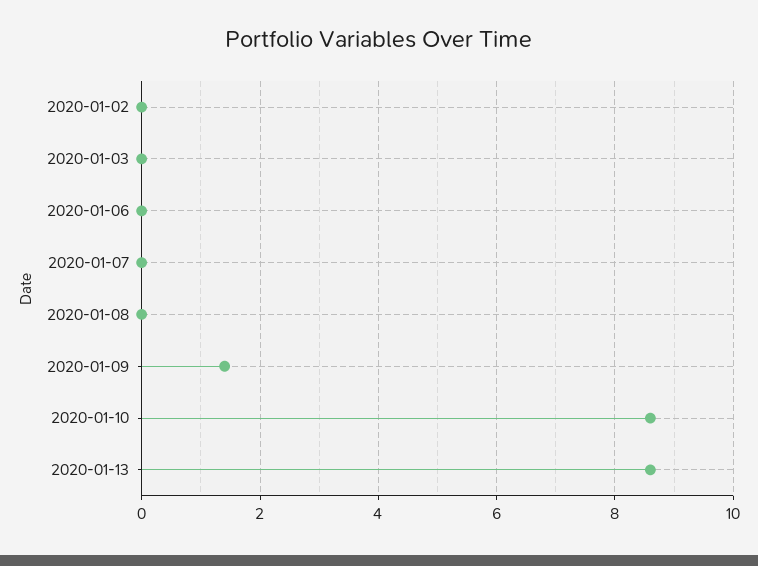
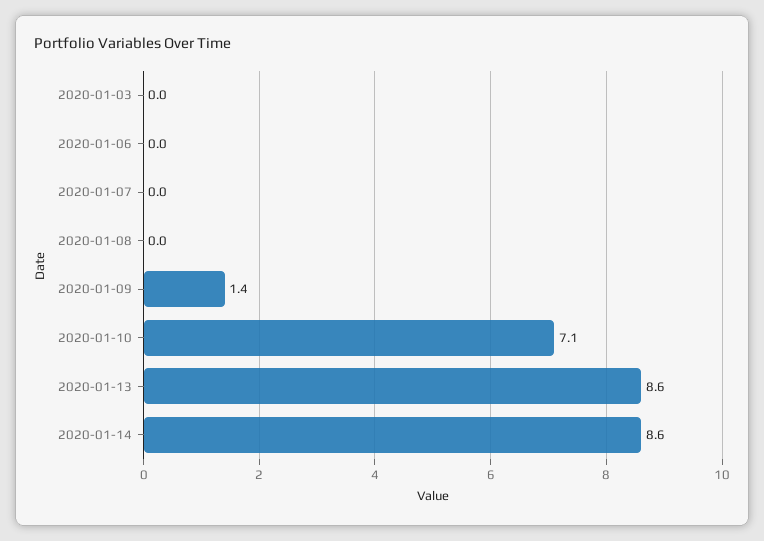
2020-01-02: 0 -> none
2020-01-10: 8.5 -> 7.1
2020-01-14: none -> 8.6

